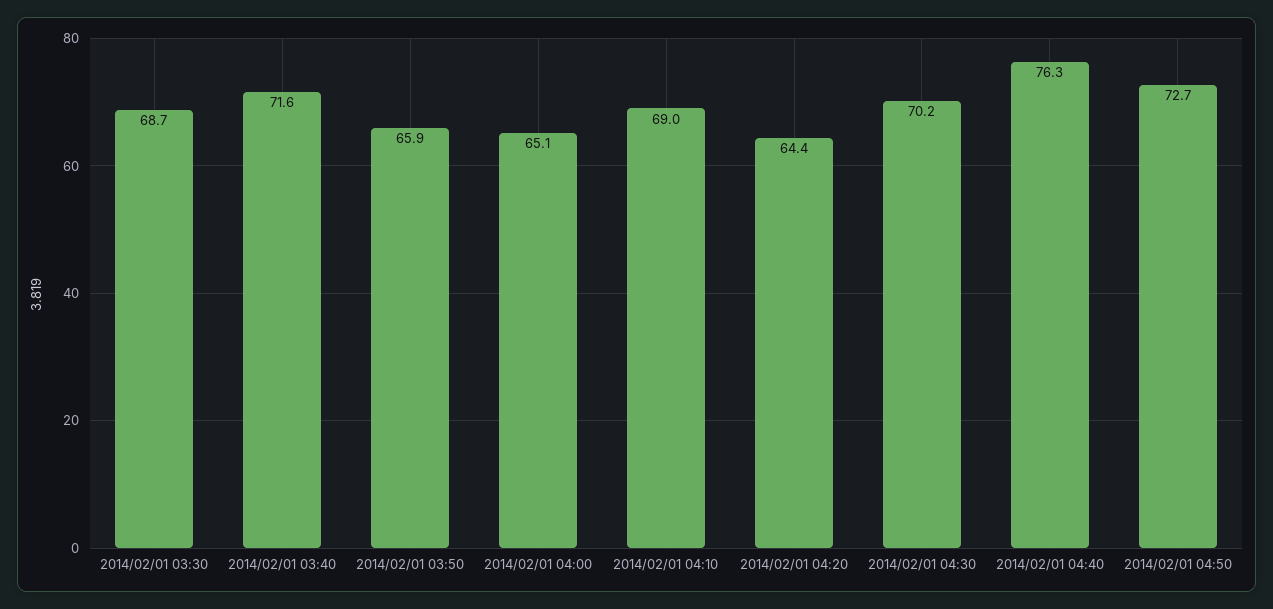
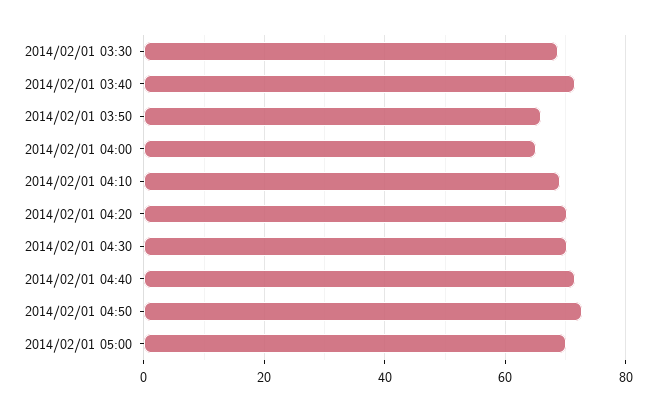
2014/02/01 04:20: 64.4 -> 70
2014/02/01 04:40: 76.3 -> 72
2014/02/01 05:00: none -> 70

